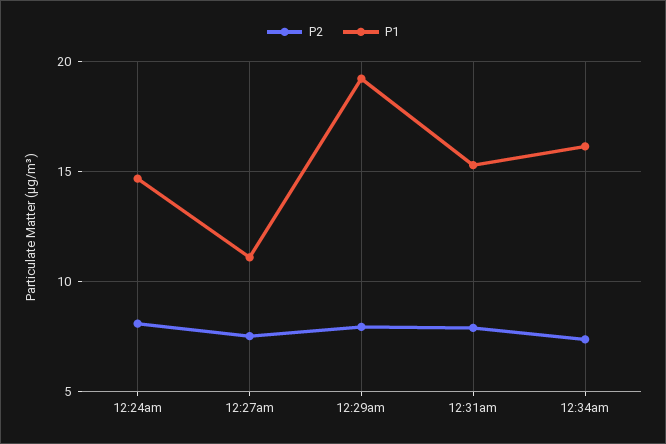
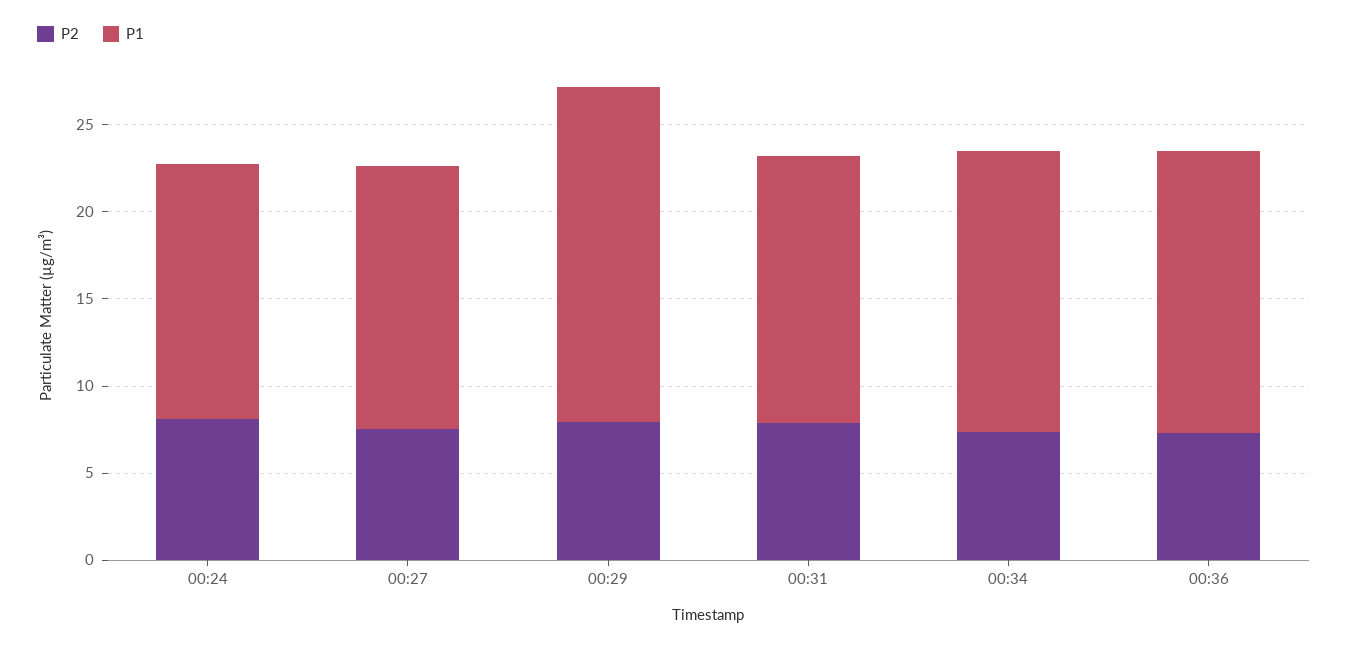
P1, 12:27am: 11 -> 15
P2, 00:36: none -> 7
P1, 00:36: none -> 16

